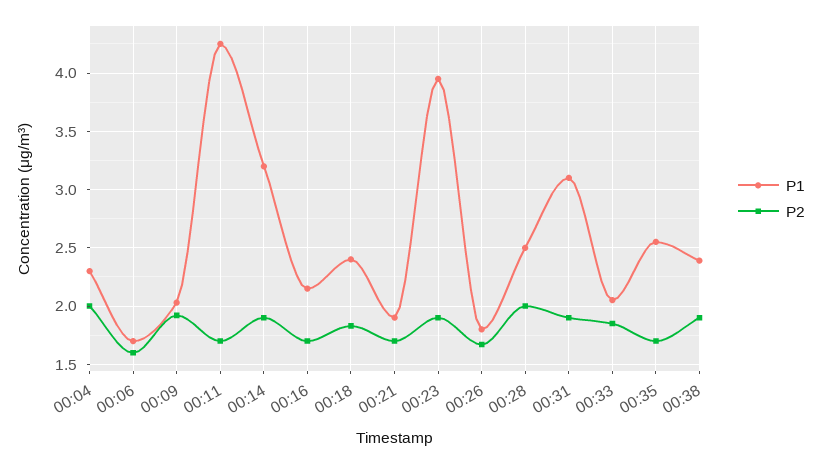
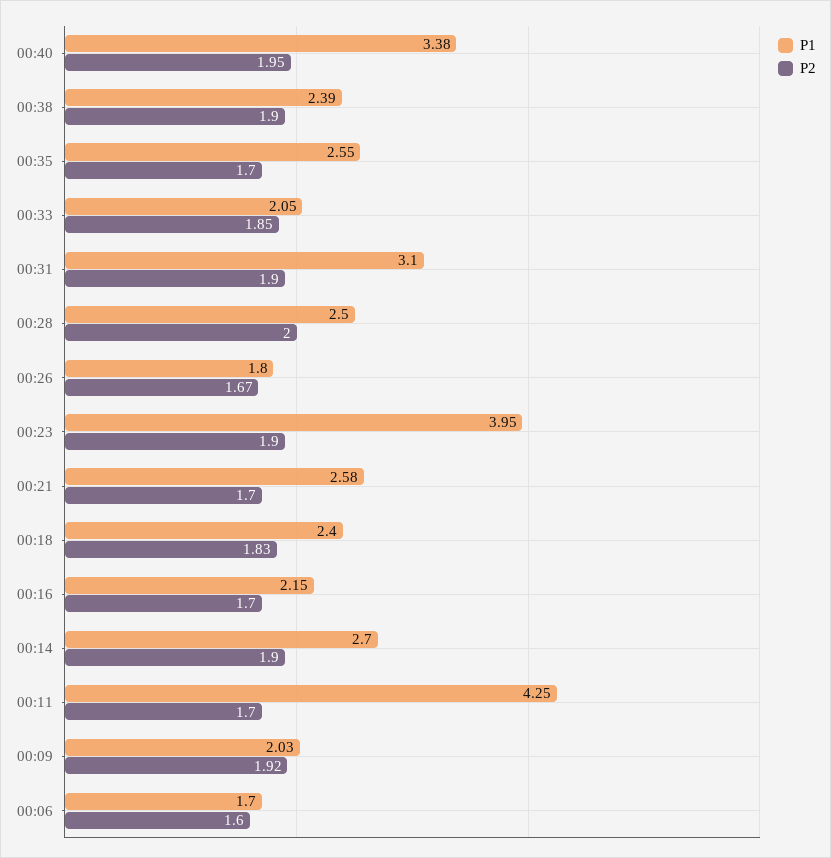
P1, 00:04: 2.3 -> none
P2, 00:04: 2 -> none
P1, 00:14: 3.2 -> 2.7
P1, 00:21: 1.9 -> 2.58
P1, 00:40: none -> 3.38
P2, 00:40: none -> 1.95

